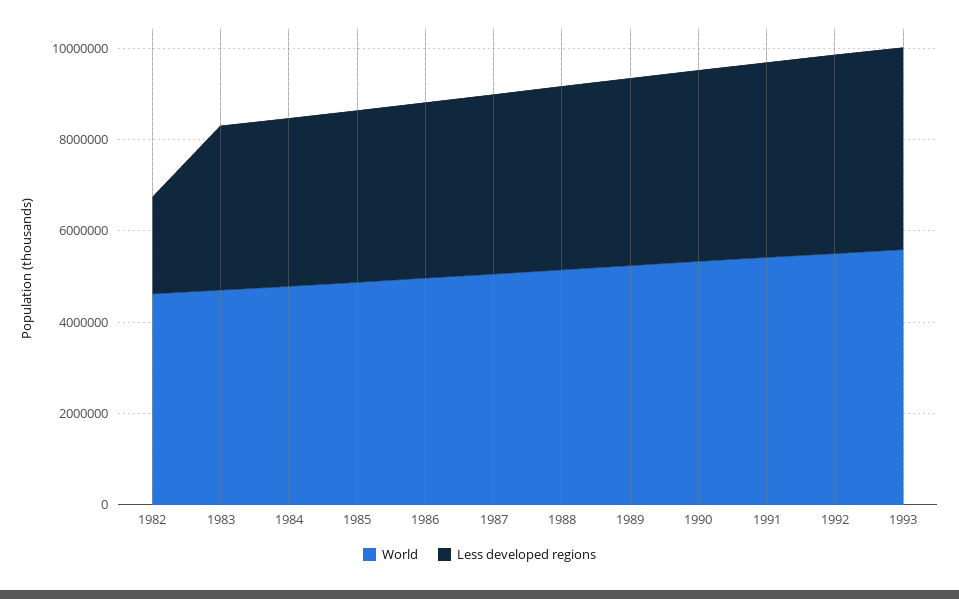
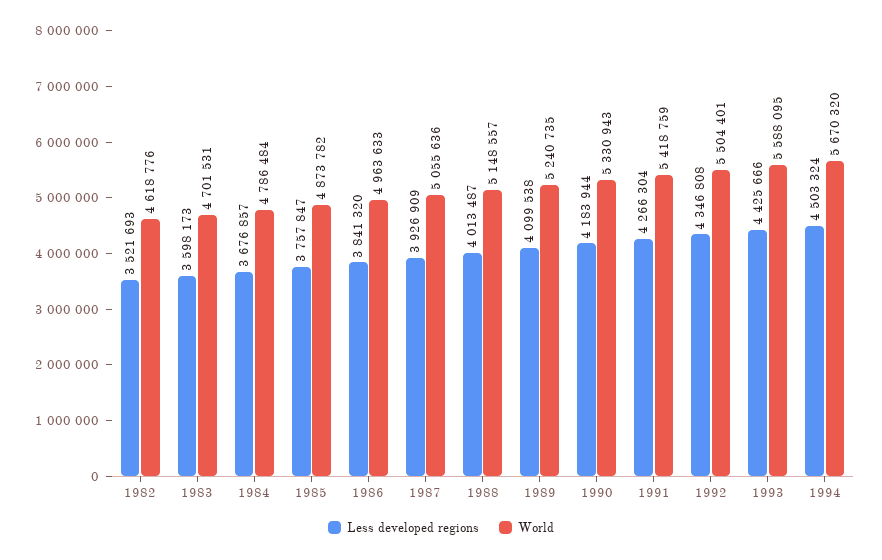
Less developed regions, 1982: 2000000 -> 3521693
Less developed regions, 1994: none -> 4503324
World, 1994: none -> 5670320

